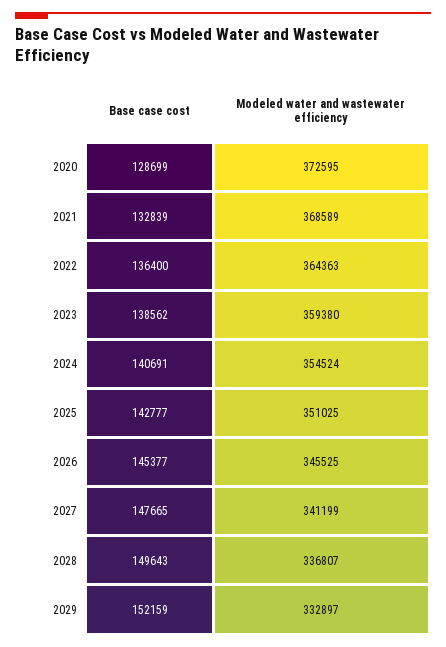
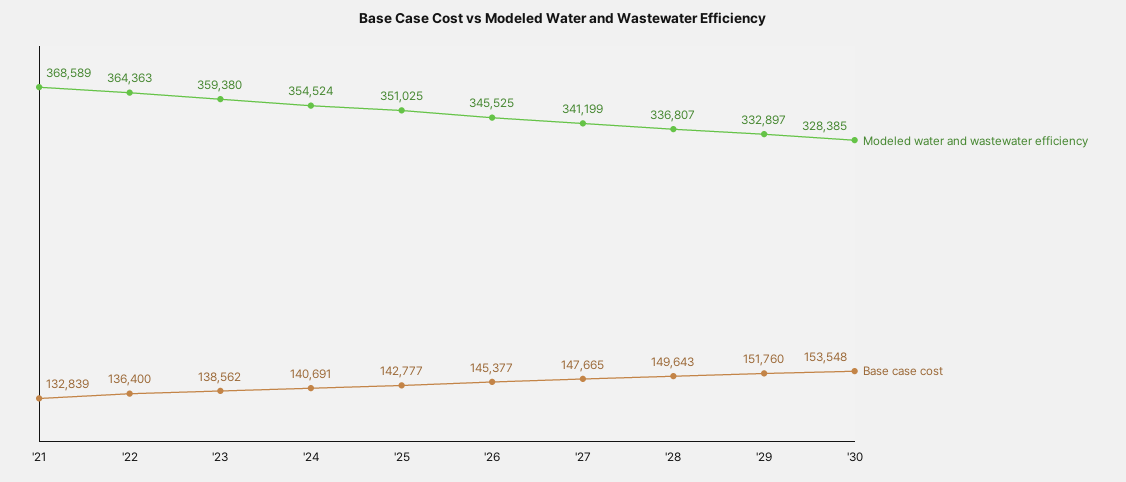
Base case cost, 2020: 128699 -> none
Modeled water and wastewater efficiency, 2020: 372595 -> none
Base case cost, 2029: 152159 -> 151760
Modeled water and wastewater efficiency, '30: none -> 328385
Base case cost, '30: none -> 153548

